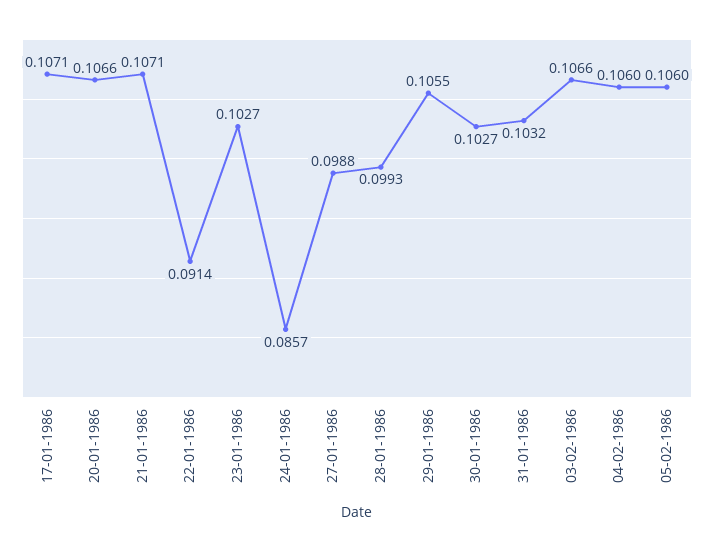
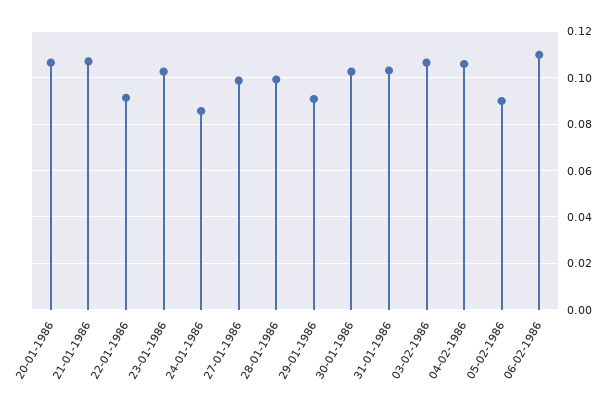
17-01-1986: 0.1071 -> none
29-01-1986: 0.1055 -> 0.09
05-02-1986: 0.106 -> 0.09
06-02-1986: none -> 0.11

